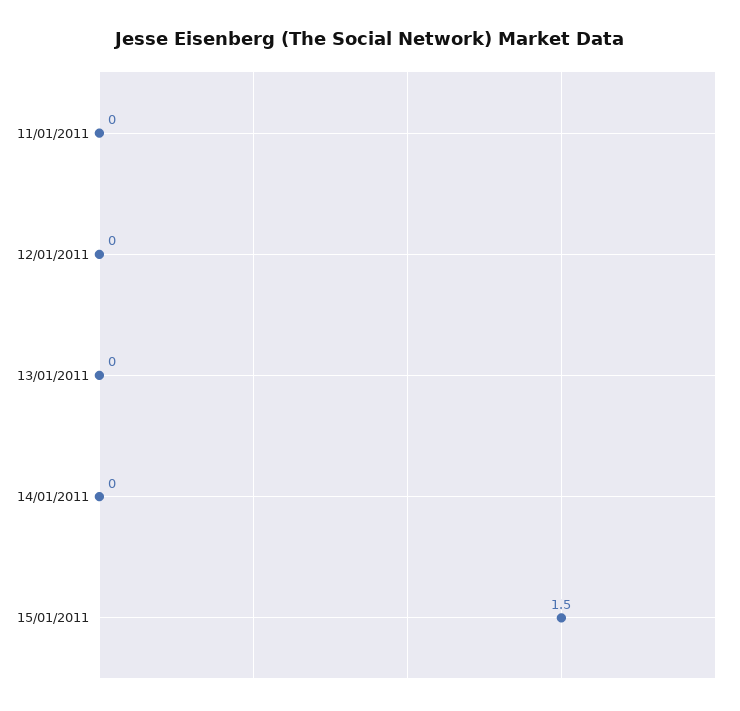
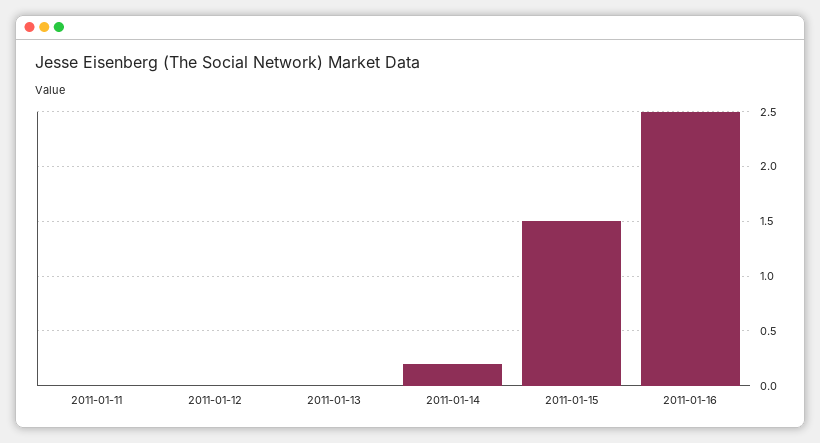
14/01/2011: 0 -> 0.2
2011-01-16: none -> 2.5

